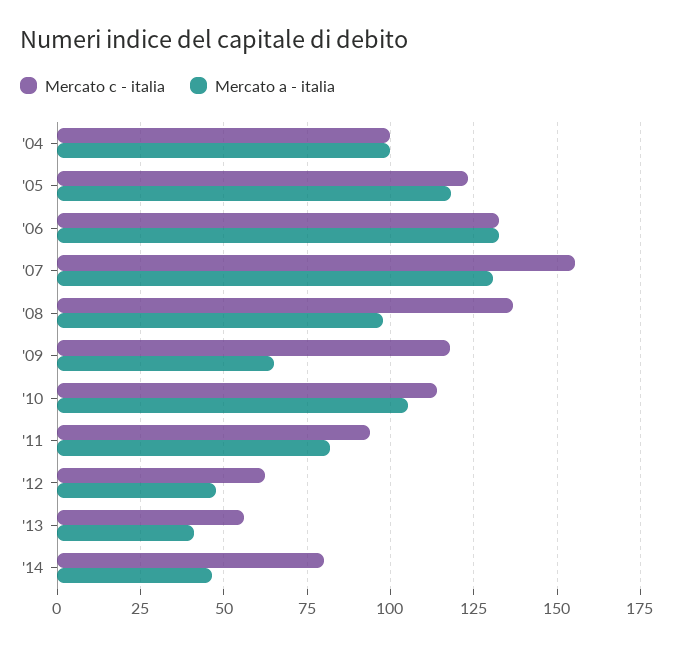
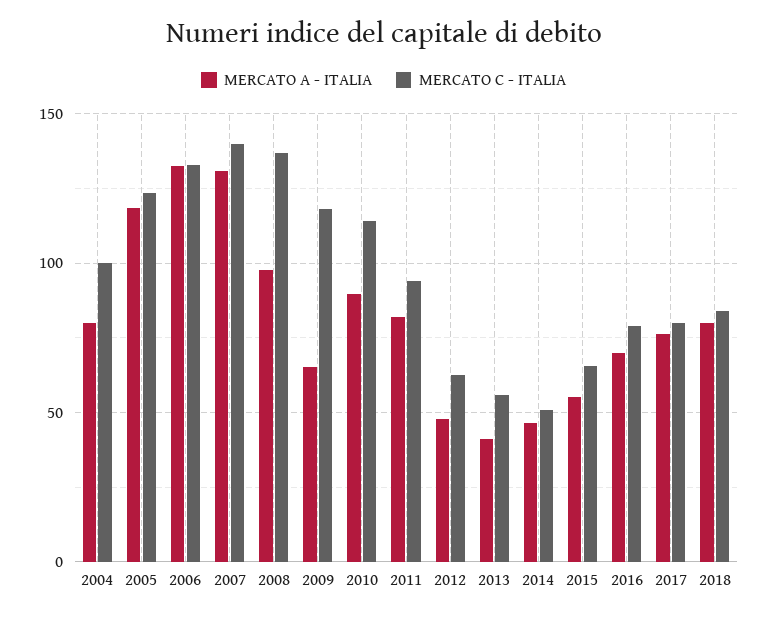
Mercato a - italia, '04: 100 -> 80
Mercato c - italia, '07: 155 -> 140
Mercato a - italia, '10: 105 -> 90
Mercato c - italia, '14: 80 -> 50
Mercato a - italia, 2015: none -> 55
Mercato c - italia, 2015: none -> 65
Mercato a - italia, 2016: none -> 70
Mercato c - italia, 2016: none -> 80
Mercato a - italia, 2017: none -> 75
Mercato c - italia, 2017: none -> 80
Mercato a - italia, 2018: none -> 80
Mercato c - italia, 2018: none -> 85

